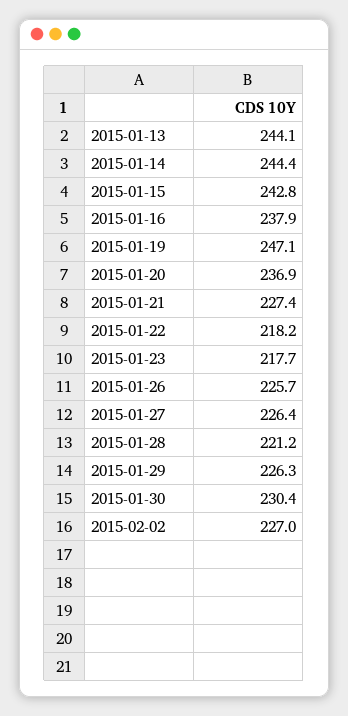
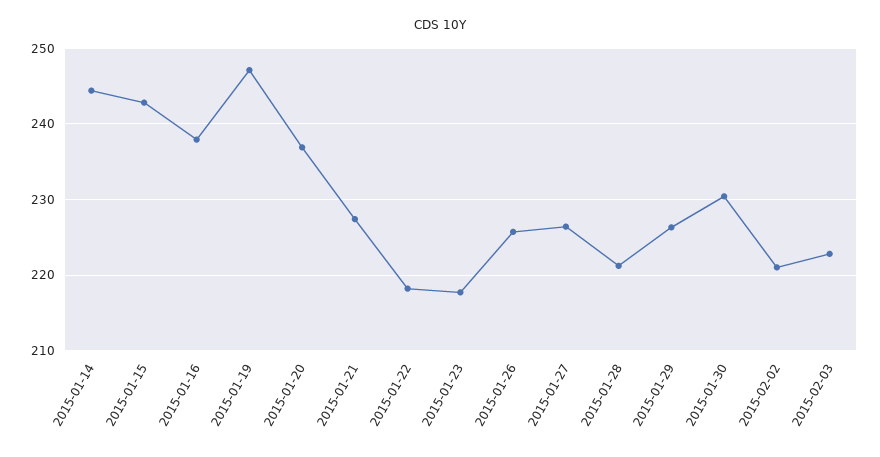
2015-01-13: 244.1 -> none
2015-02-02: 227 -> 221
2015-02-03: none -> 223

